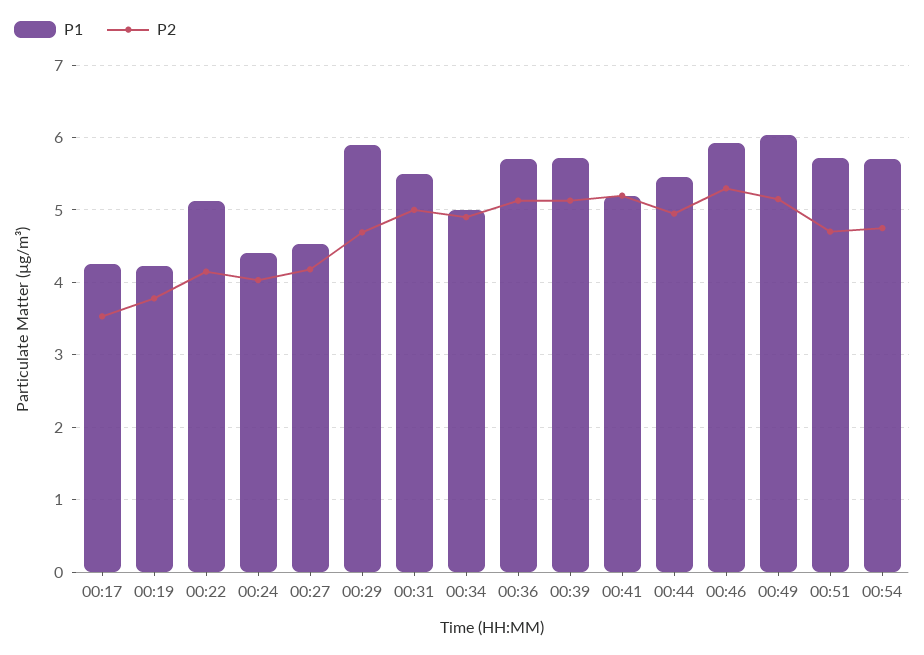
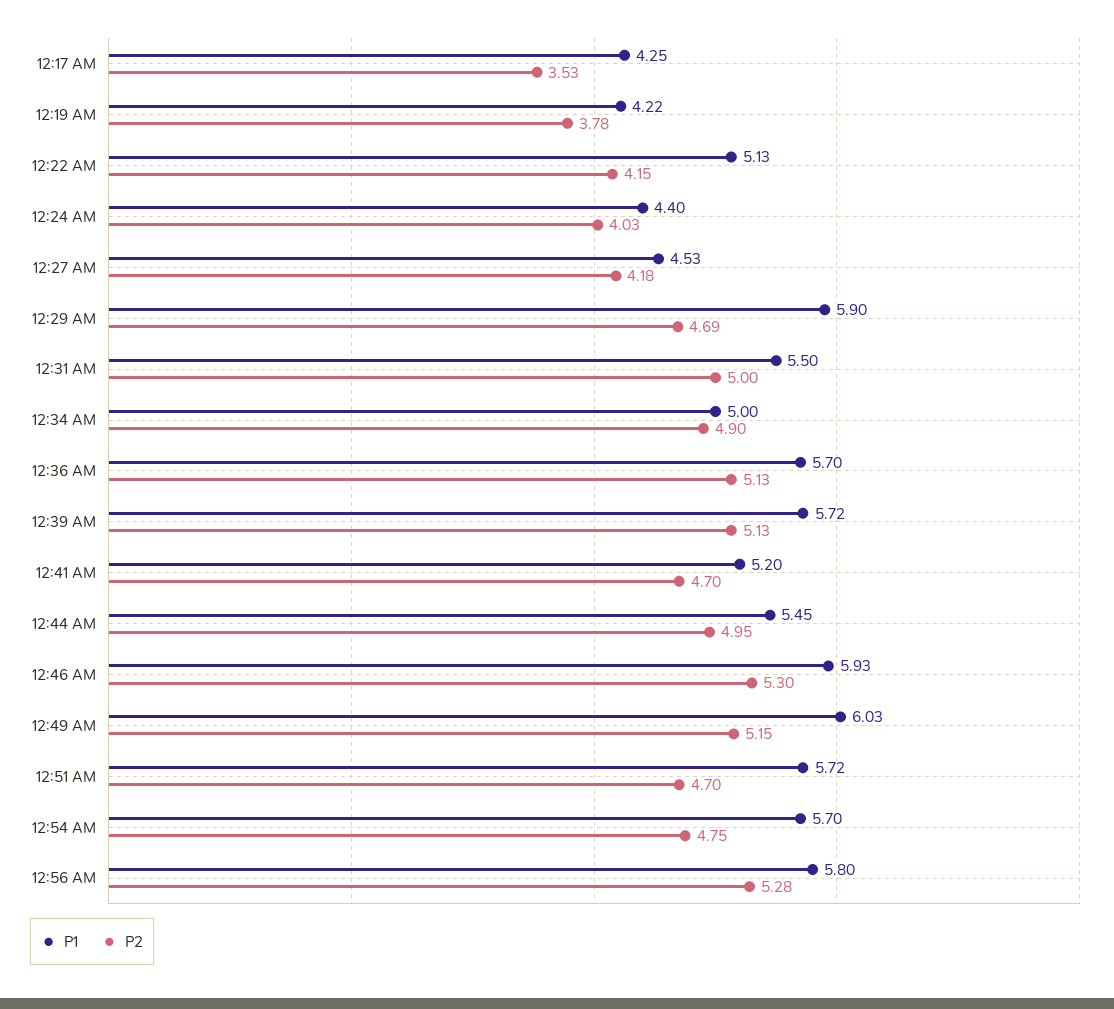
P2, 00:41: 5.2 -> 4.7
P1, 12:56 AM: none -> 5.8
P2, 12:56 AM: none -> 5.28

